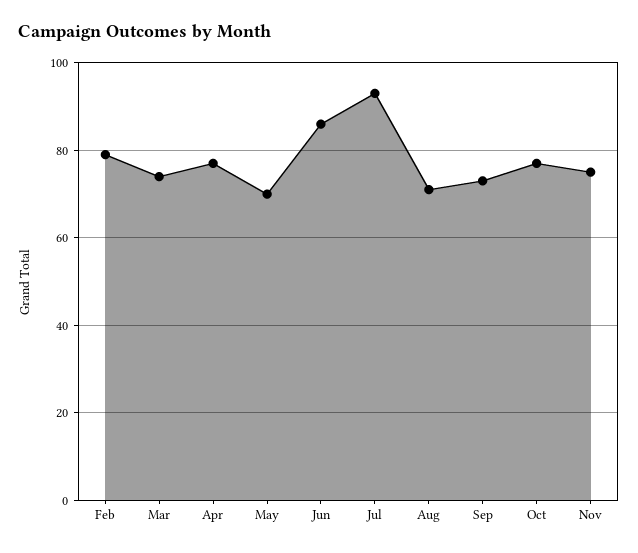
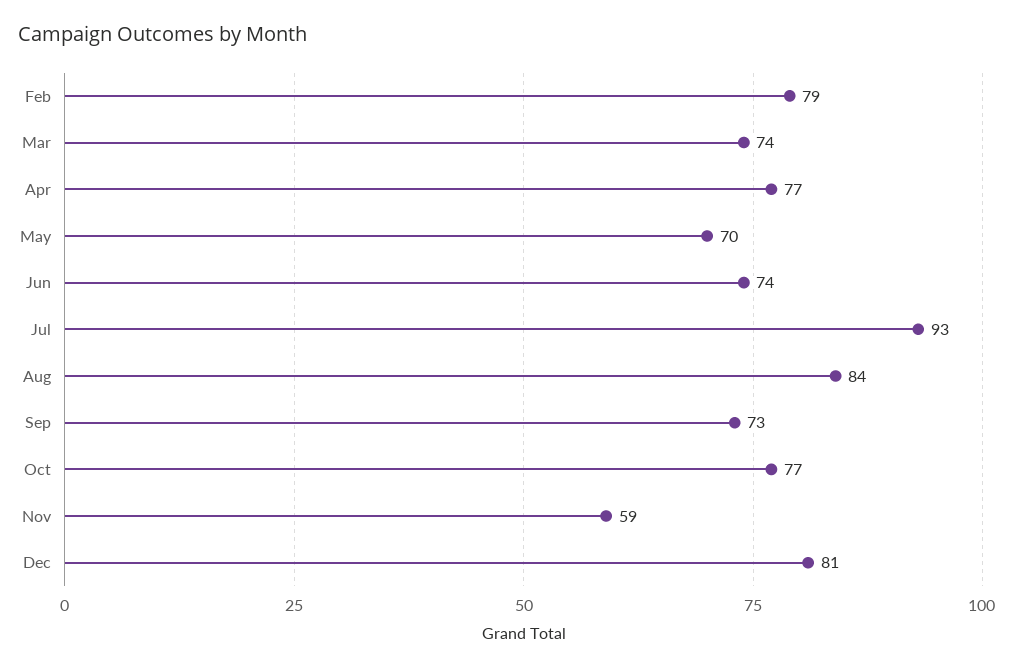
Jun: 85 -> 74
Aug: 70 -> 84
Nov: 75 -> 59
Dec: none -> 81

